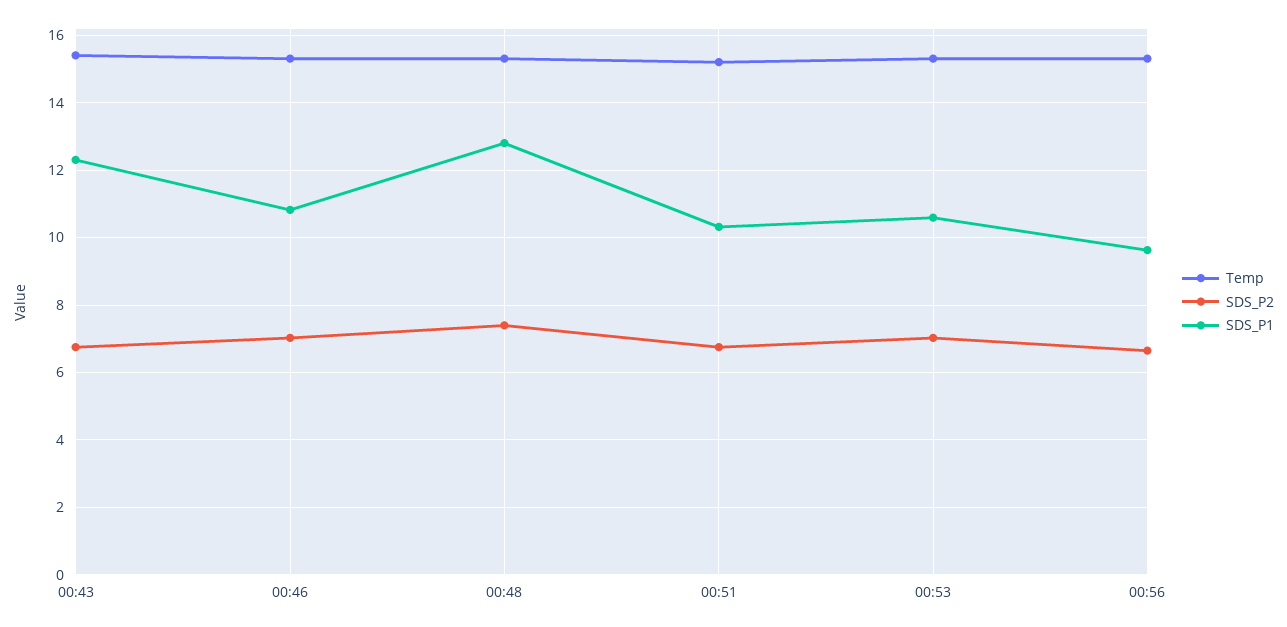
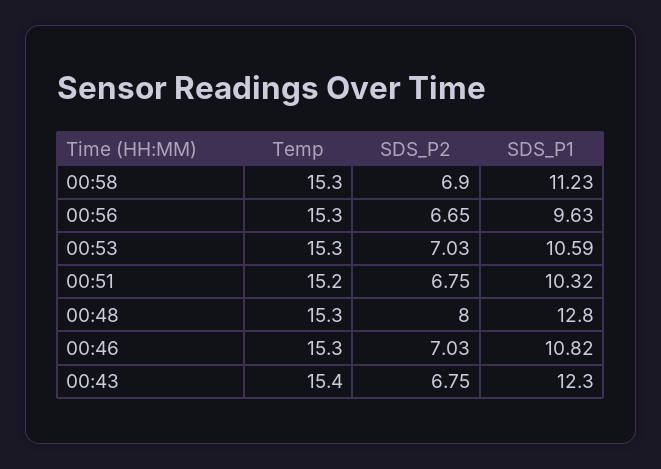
SDS_P2, 00:48: 7.4 -> 8
Temp, 00:58: none -> 15.3
SDS_P2, 00:58: none -> 6.9
SDS_P1, 00:58: none -> 11.23

